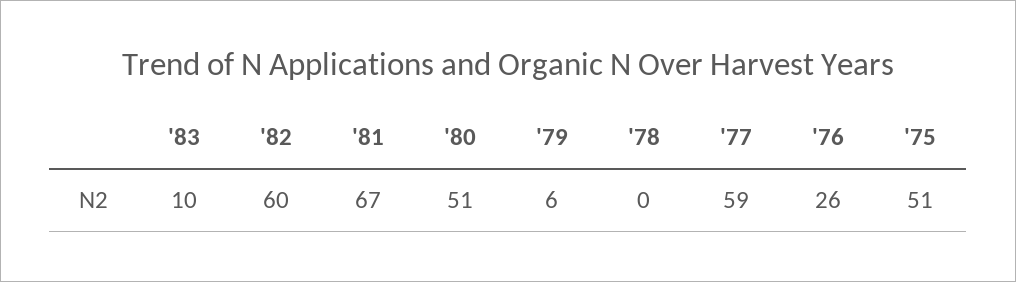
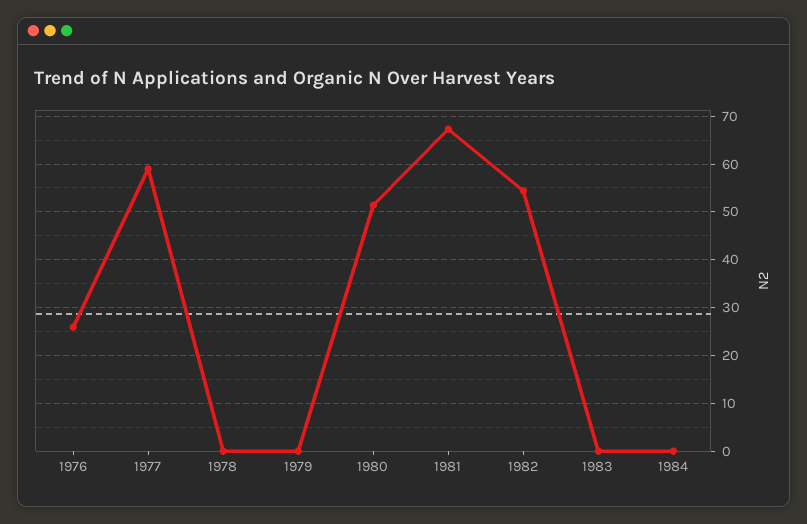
'83: 10 -> 0
'82: 60 -> 54
'79: 6 -> 0
'75: 51 -> none
1984: none -> 0

